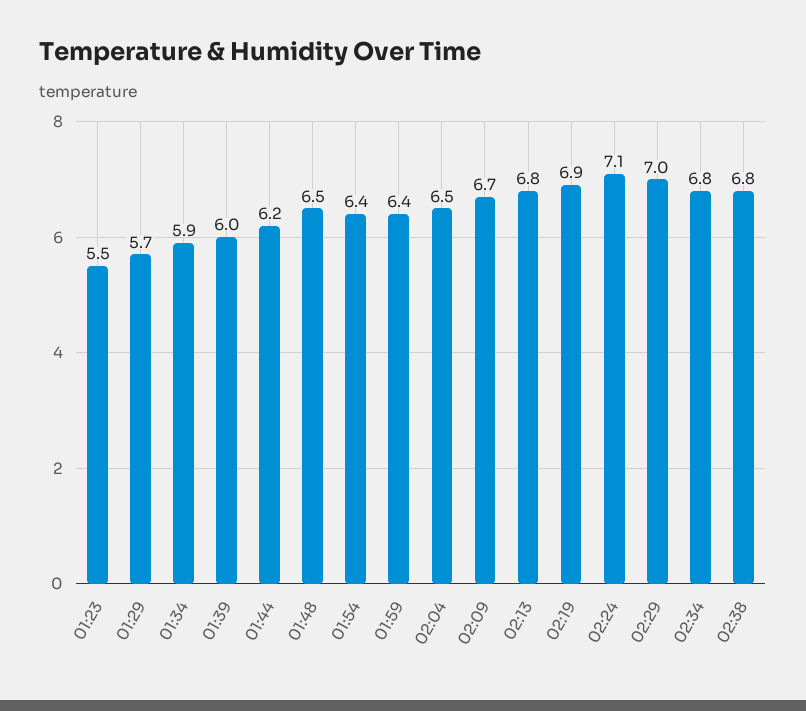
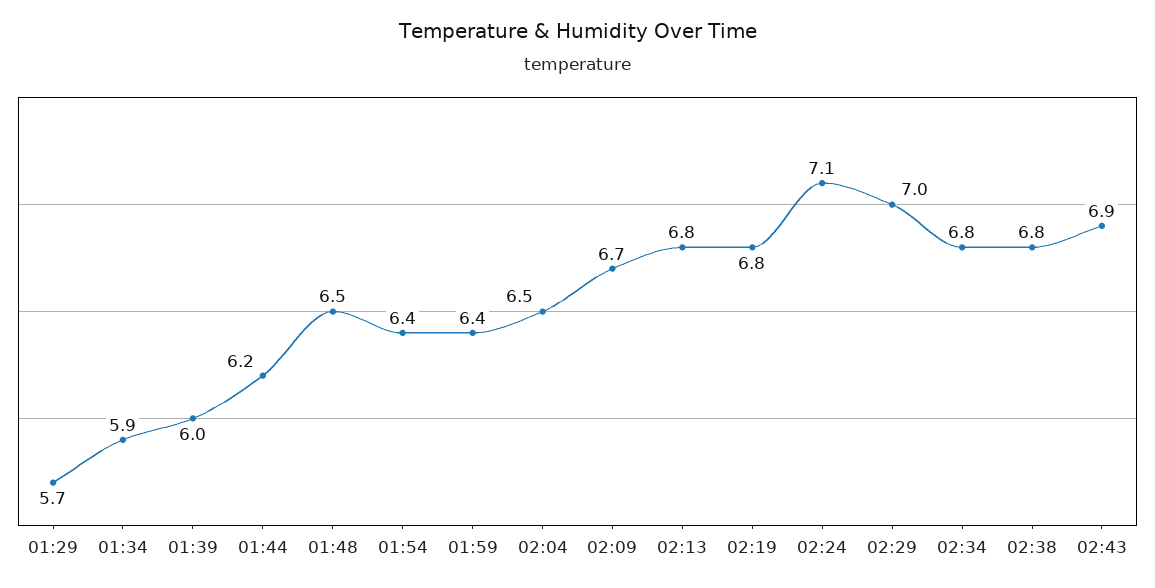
01:23: 5.5 -> none
02:19: 6.9 -> 6.8
02:43: none -> 6.9

